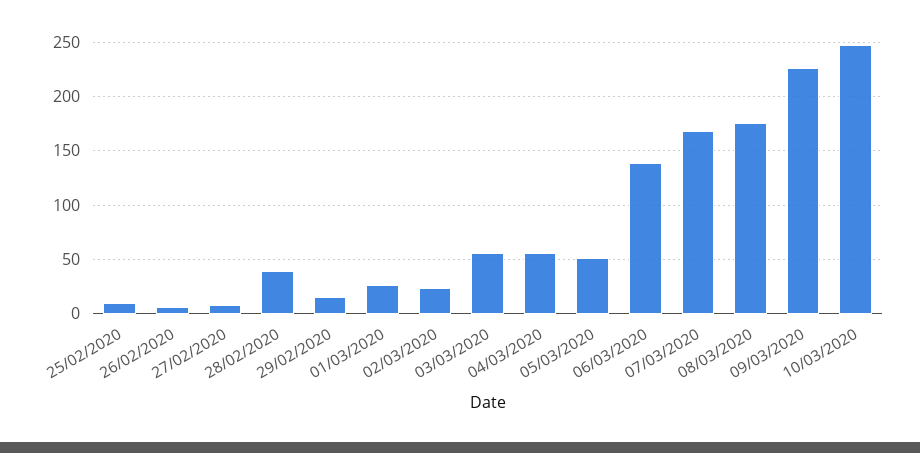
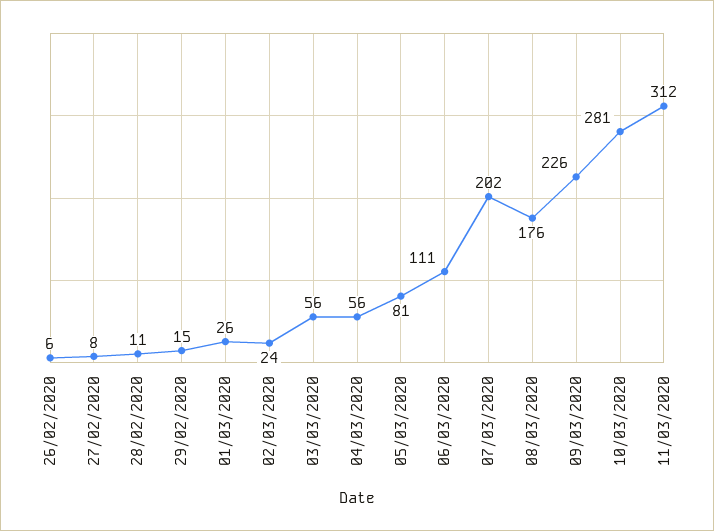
25/02/2020: 10 -> none
28/02/2020: 40 -> 11
05/03/2020: 50 -> 81
06/03/2020: 140 -> 111
07/03/2020: 170 -> 202
10/03/2020: 250 -> 281
11/03/2020: none -> 312

